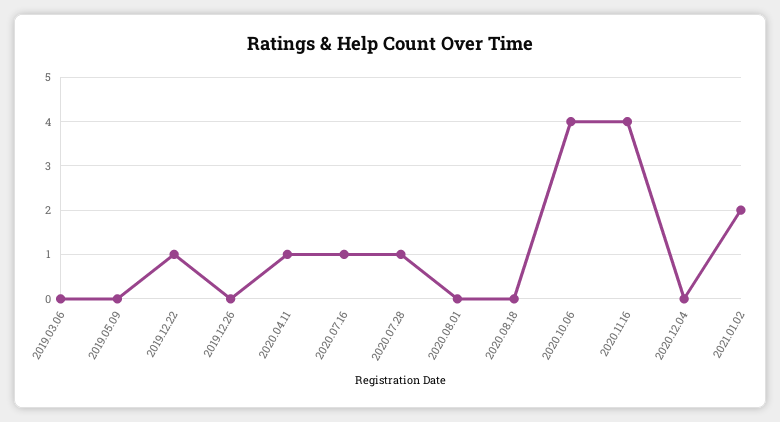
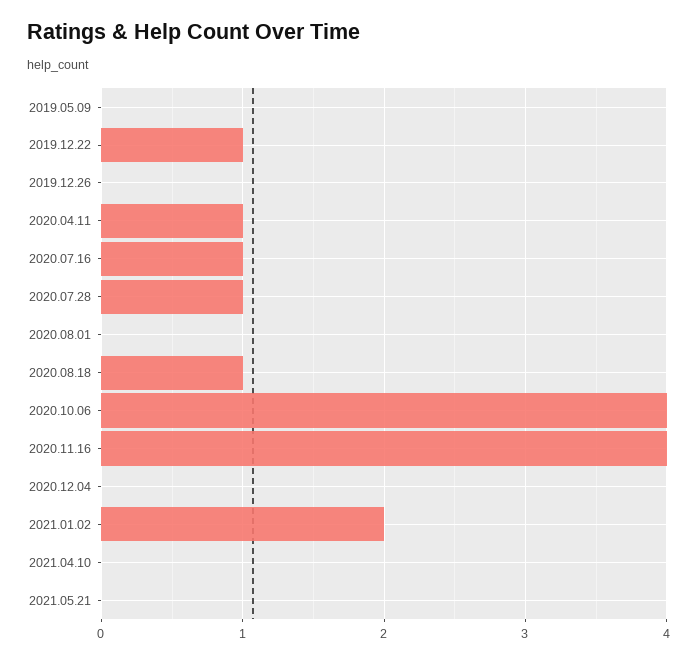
2019.03.06: 0 -> none
2020.08.18: 0 -> 1
2021.04.10: none -> 0
2021.05.21: none -> 0

